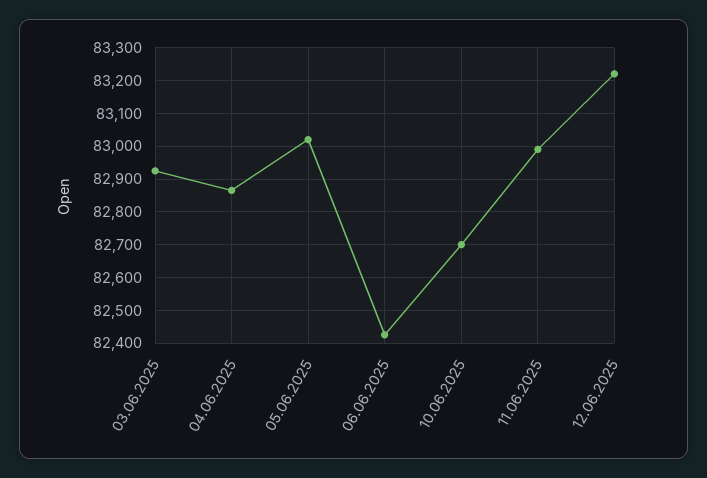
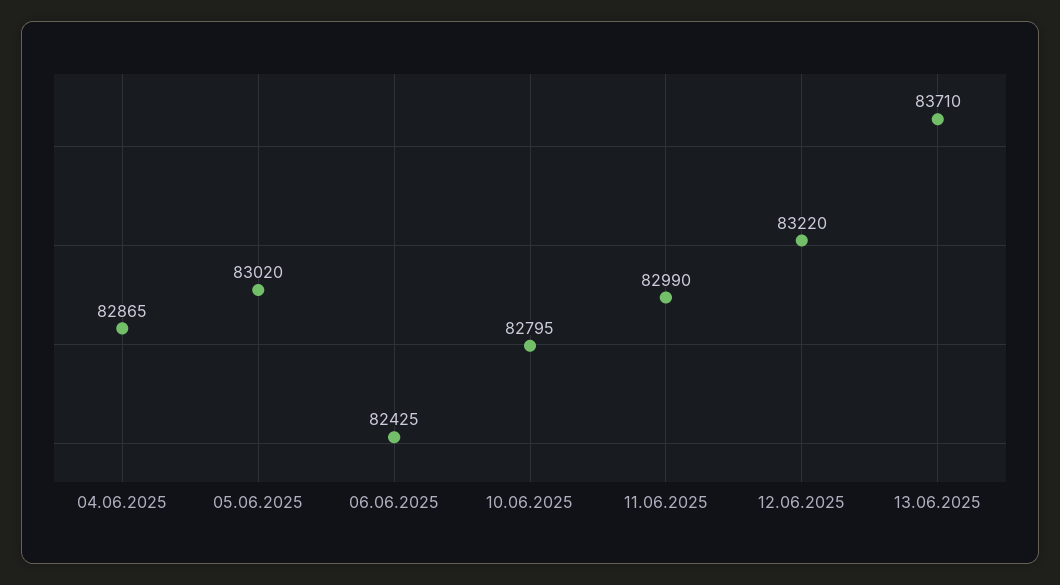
03.06.2025: 82920 -> none
10.06.2025: 82700 -> 82795
13.06.2025: none -> 83710

